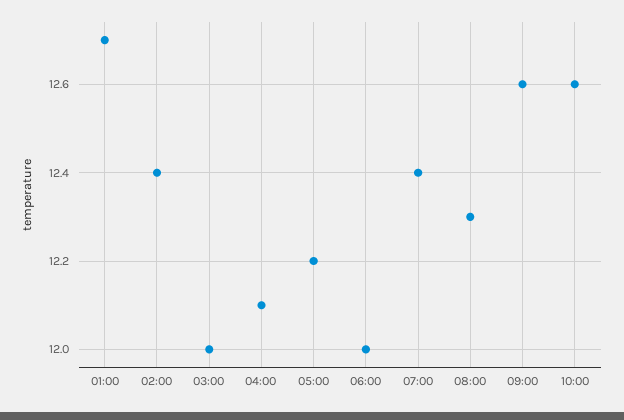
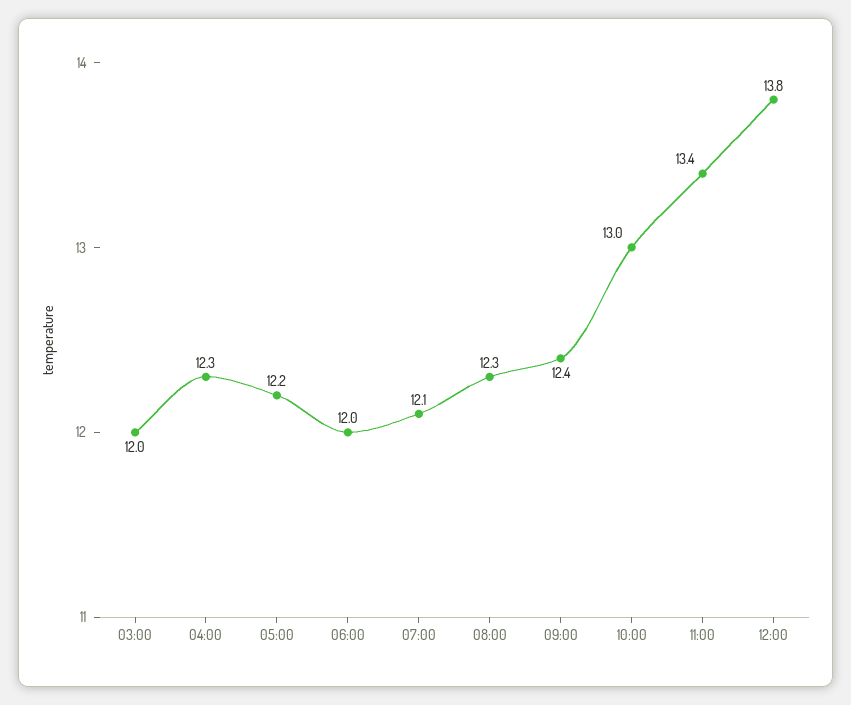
01:00: 12.7 -> none
02:00: 12.4 -> none
04:00: 12.1 -> 12.3
07:00: 12.4 -> 12.1
09:00: 12.6 -> 12.4
10:00: 12.6 -> 13
11:00: none -> 13.4
12:00: none -> 13.8

